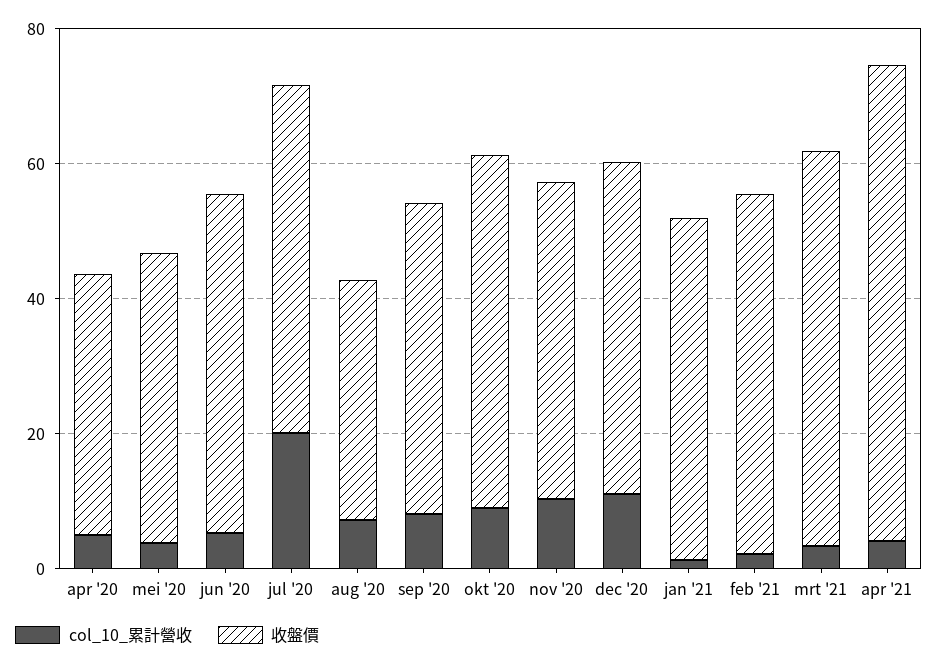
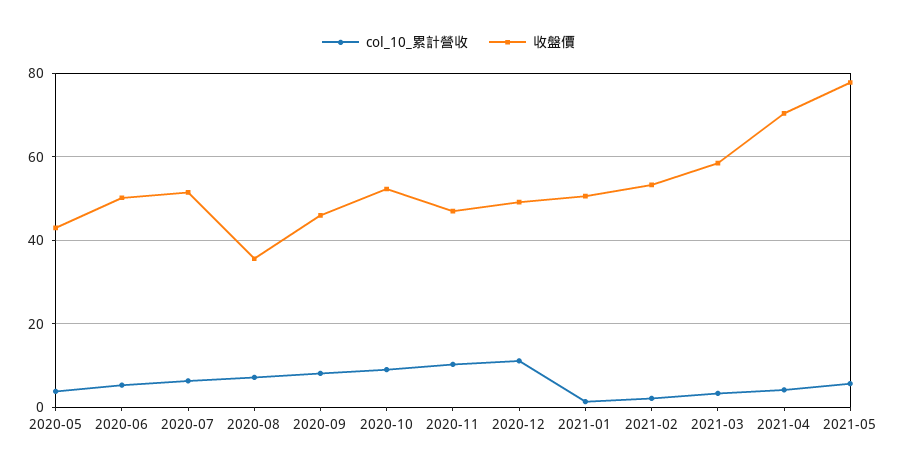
col_10_累計營收, apr '20: 5 -> none
收盤價, apr '20: 40 -> none
col_10_累計營收, jul '20: 20 -> 6
col_10_累計營收, 2021-05: none -> 6
收盤價, 2021-05: none -> 78

